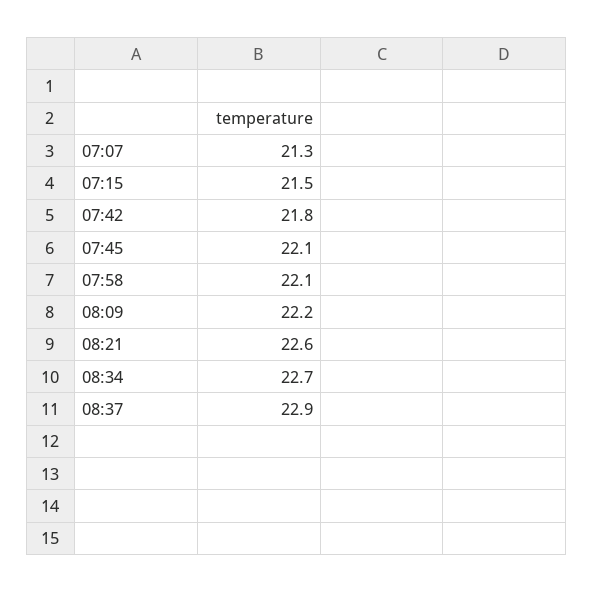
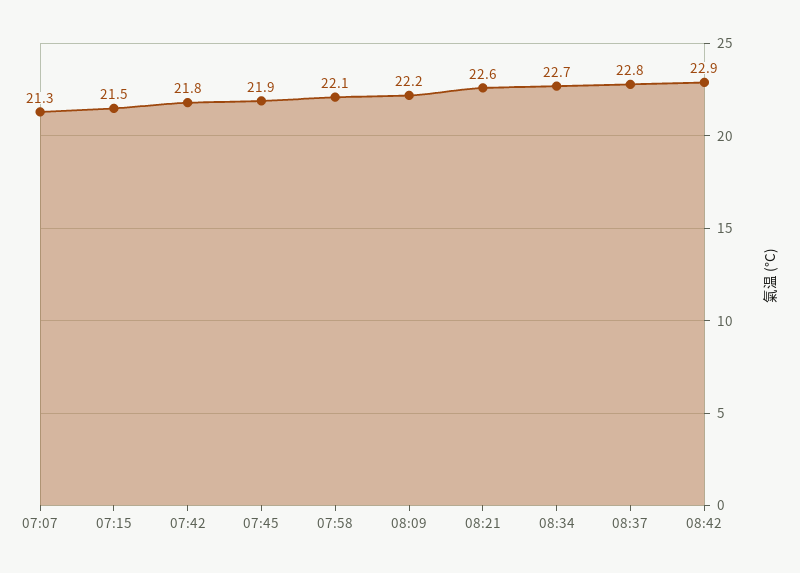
07:45: 22.1 -> 21.9
08:37: 22.9 -> 22.8
08:42: none -> 22.9

